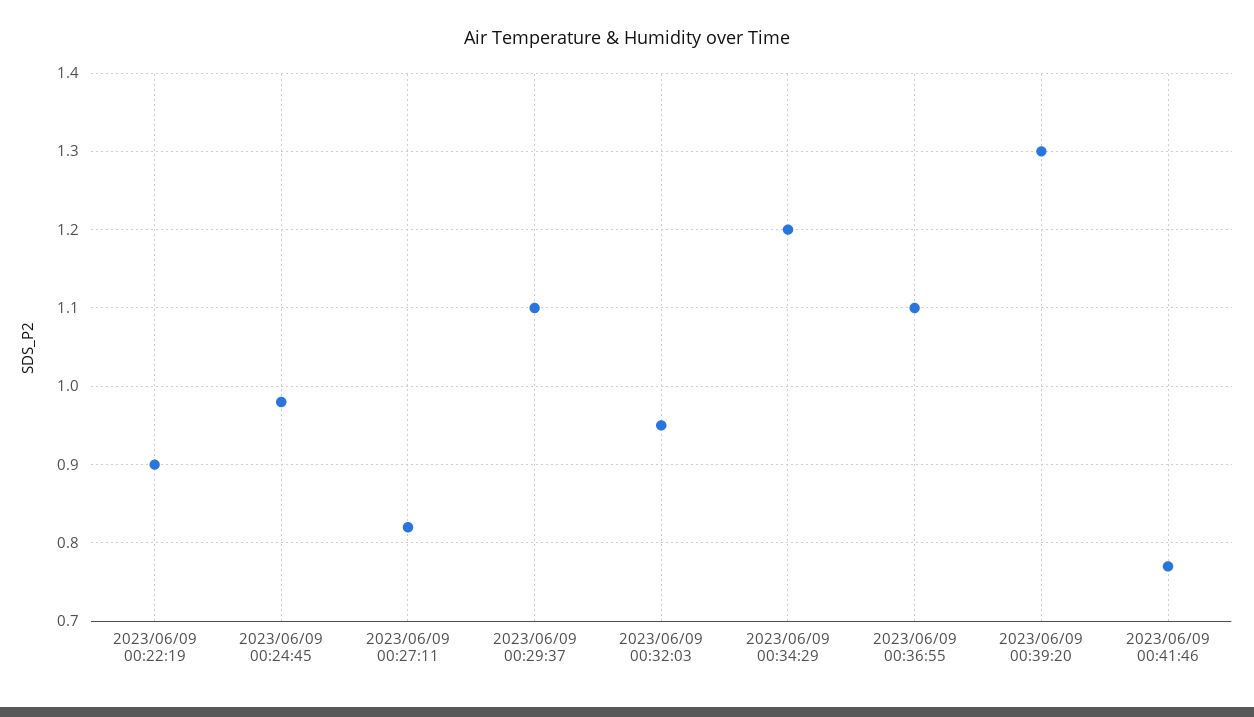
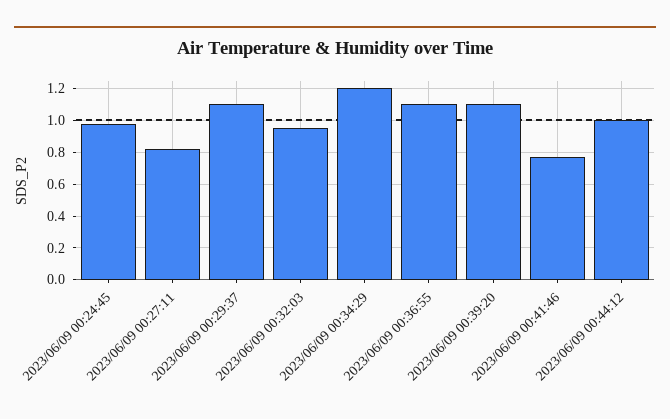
2023/06/09 00:22:19: 0.9 -> none
2023/06/09 00:39:20: 1.3 -> 1.1
2023/06/09 00:44:12: none -> 1

